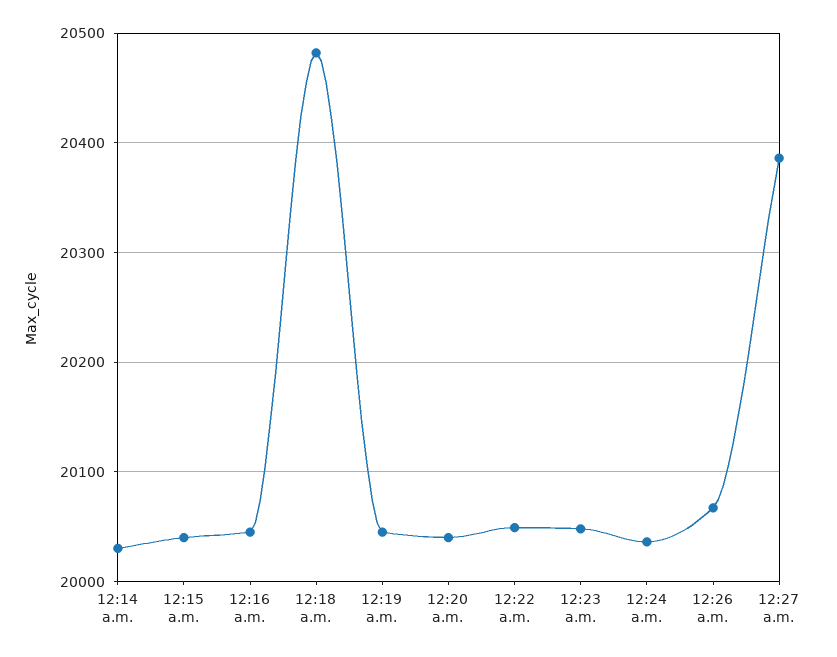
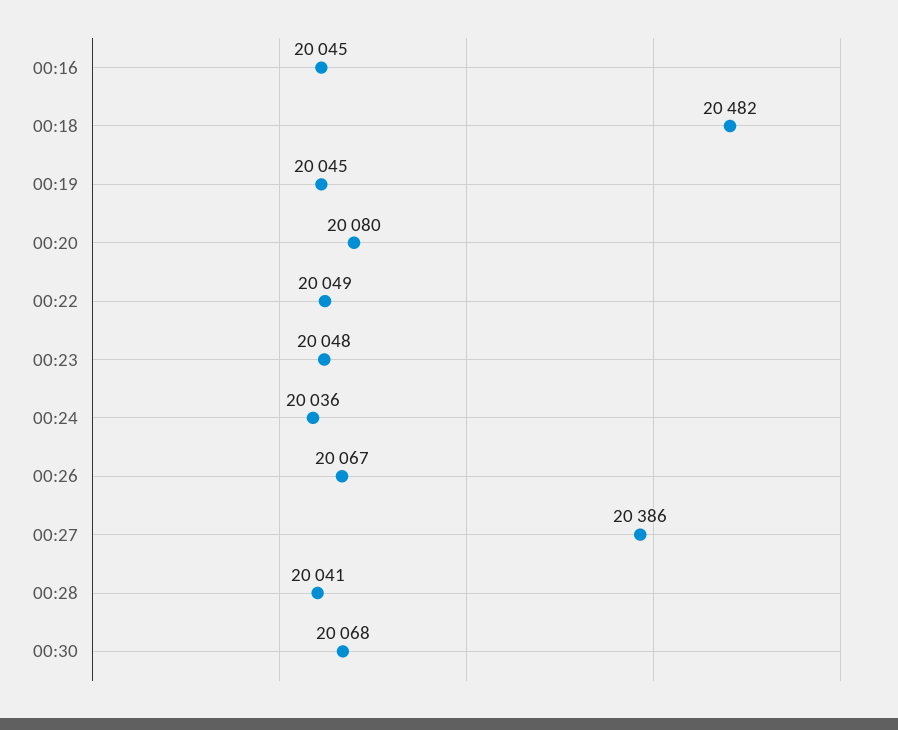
12:14 a.m.: 20030 -> none
12:15 a.m.: 20040 -> none
12:20 a.m.: 20040 -> 20080
00:28: none -> 20041
00:30: none -> 20068

